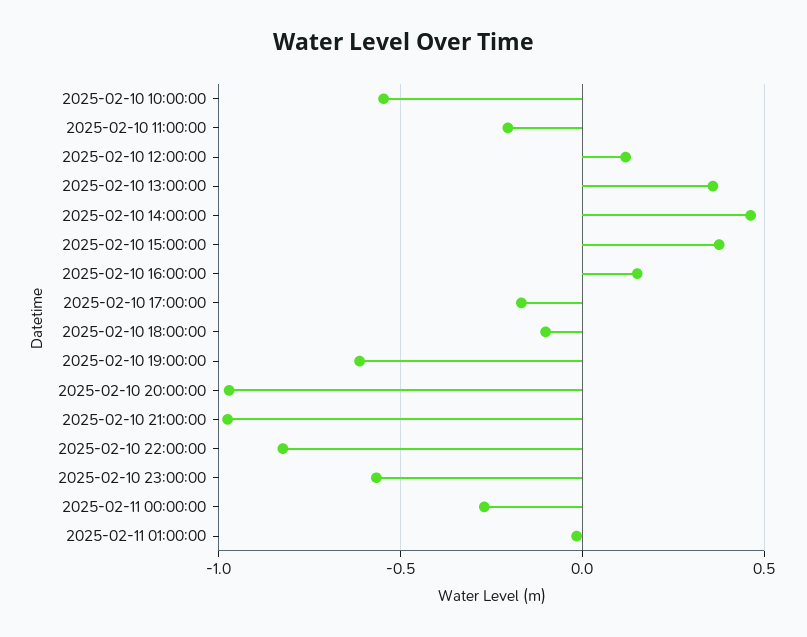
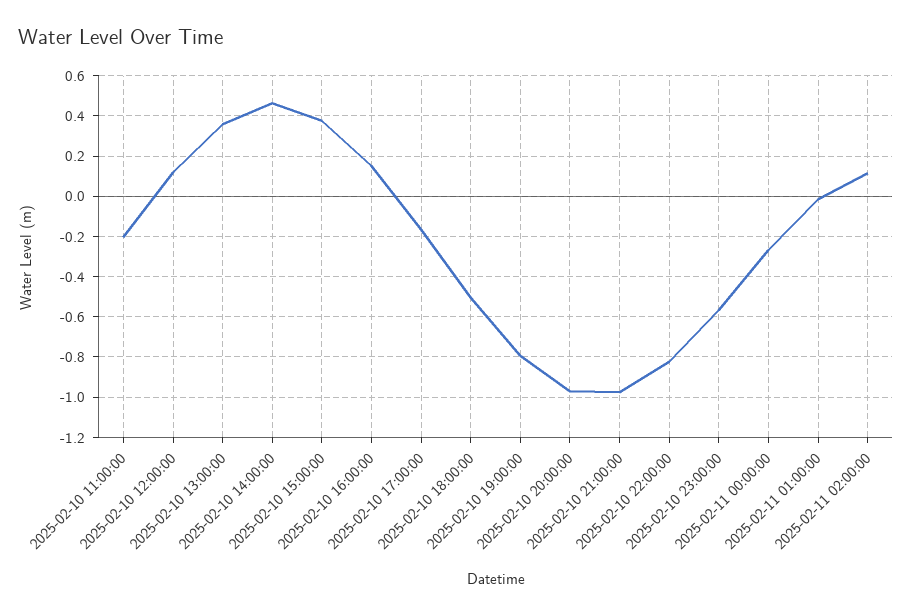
2025-02-10 10:00:00: -0.55 -> none
2025-02-10 18:00:00: -0.1 -> -0.5
2025-02-10 19:00:00: -0.6 -> -0.8
2025-02-11 02:00:00: none -> 0.1

